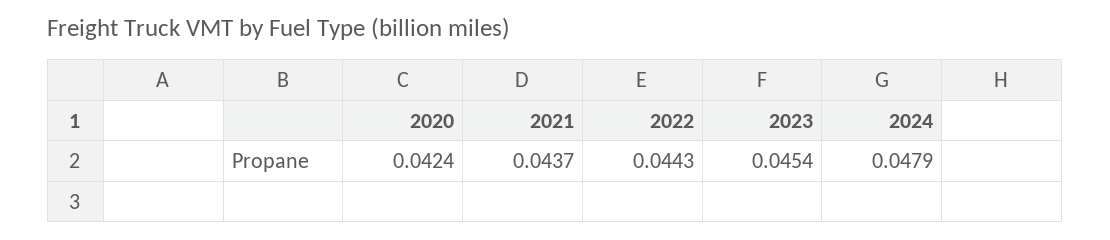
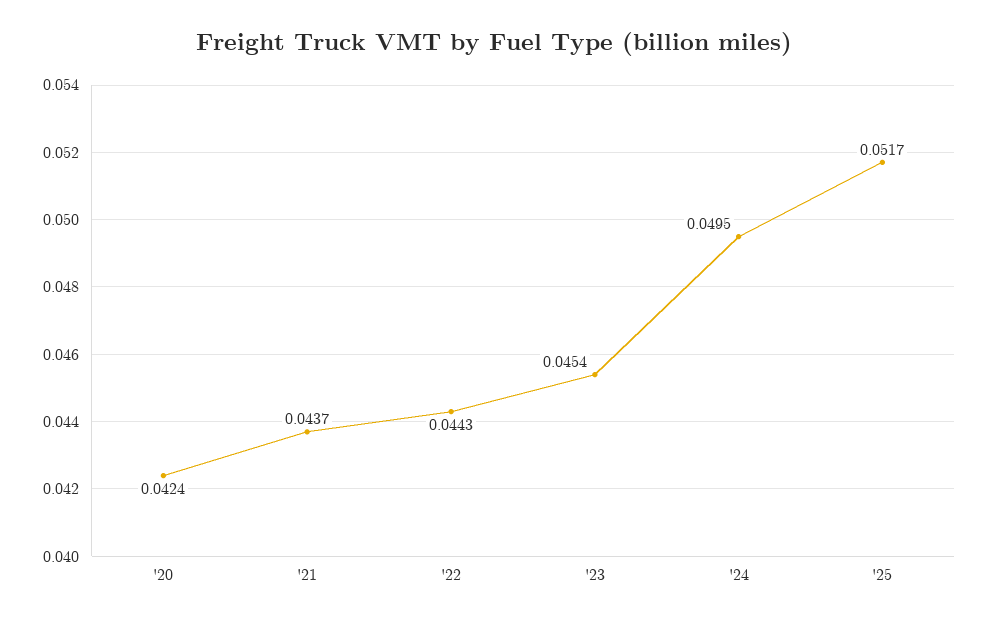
2024: 0.0479 -> 0.0495
'25: none -> 0.0517

